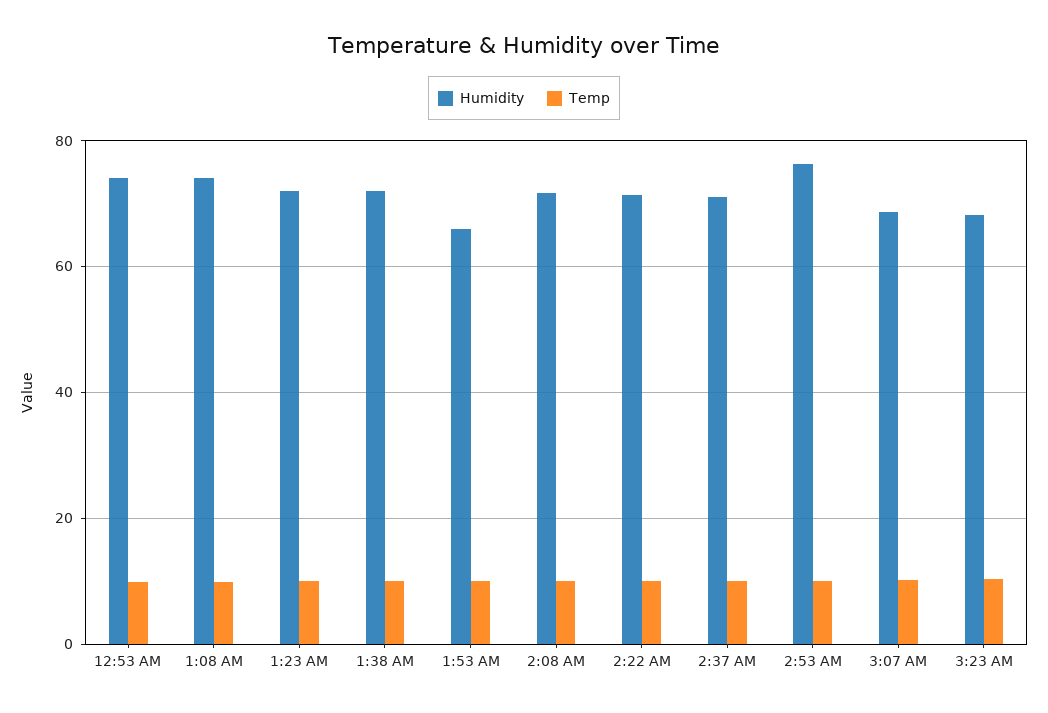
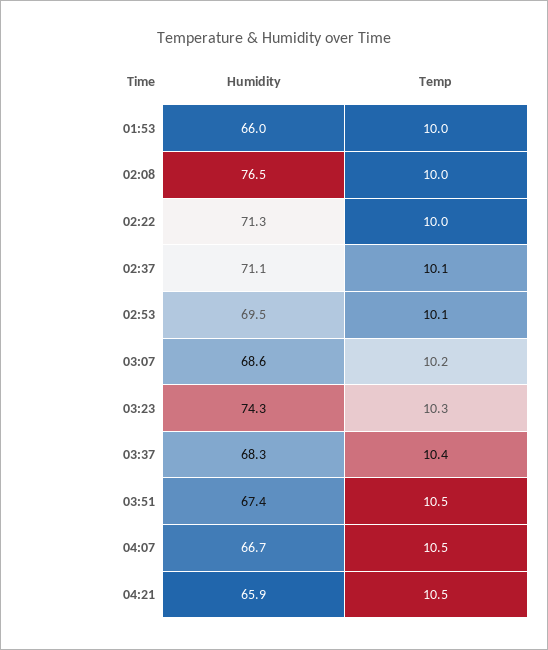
Humidity, 12:53 AM: 74 -> none
Temp, 12:53 AM: 10 -> none
Humidity, 1:08 AM: 74 -> none
Temp, 1:08 AM: 10 -> none
Humidity, 1:23 AM: 72 -> none
Temp, 1:23 AM: 10 -> none
Humidity, 1:38 AM: 72 -> none
Temp, 1:38 AM: 10 -> none
Humidity, 2:08 AM: 72 -> 76.5
Humidity, 2:53 AM: 76 -> 69.5
Humidity, 3:23 AM: 68 -> 74.3
Humidity, 03:37: none -> 68.3
Temp, 03:37: none -> 10.4
Humidity, 03:51: none -> 67.4
Temp, 03:51: none -> 10.5
Humidity, 04:07: none -> 66.7
Temp, 04:07: none -> 10.5
Humidity, 04:21: none -> 65.9
Temp, 04:21: none -> 10.5

